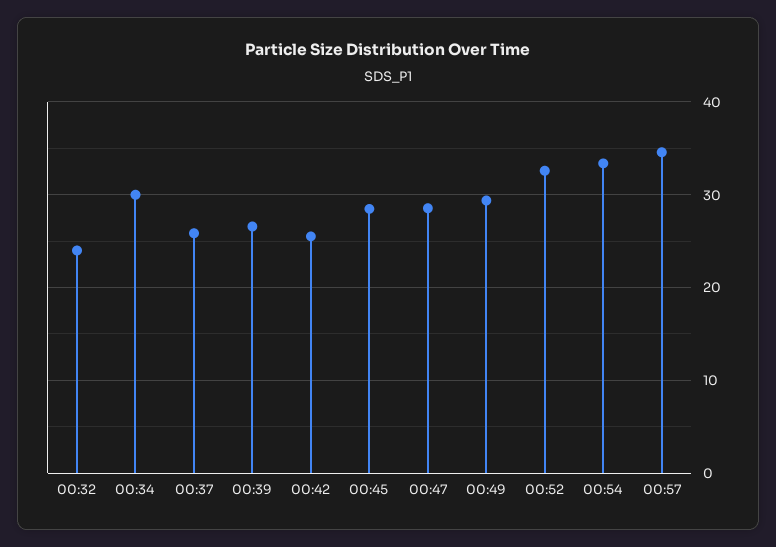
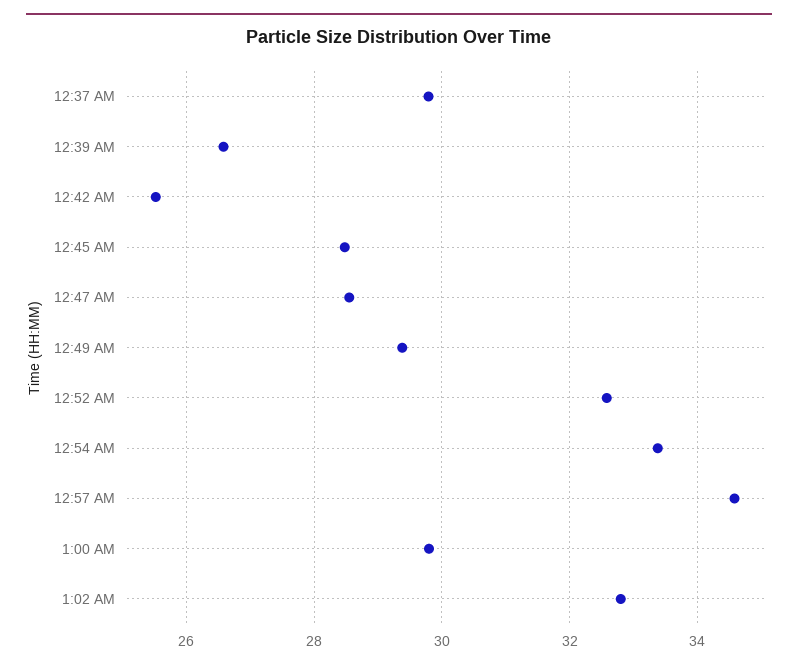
00:32: 24 -> none
00:34: 30 -> none
00:37: 26 -> 29.8
1:00 AM: none -> 29.8
1:02 AM: none -> 32.8

